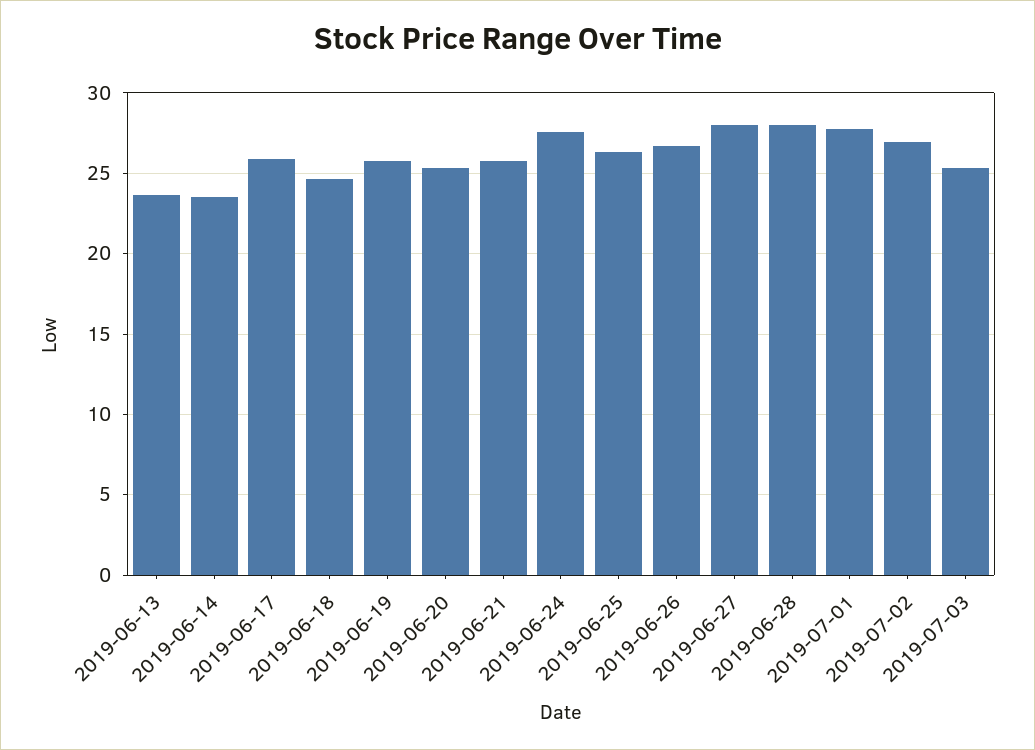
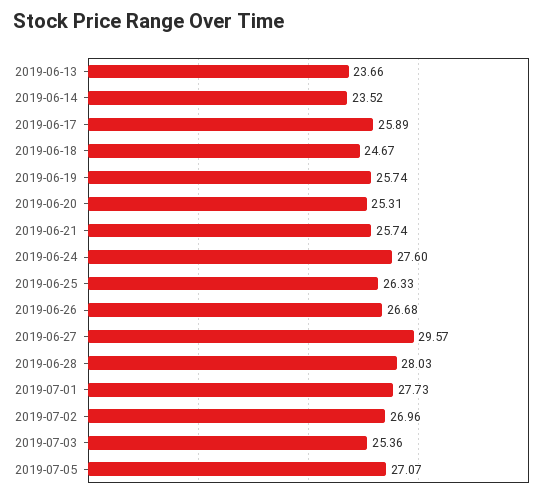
2019-06-27: 28 -> 29.57
2019-07-05: none -> 27.07

